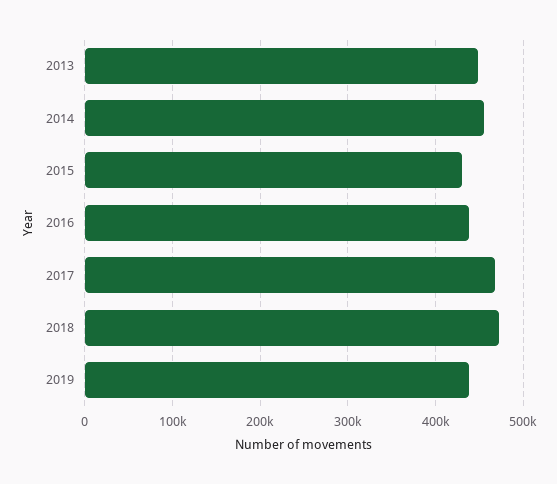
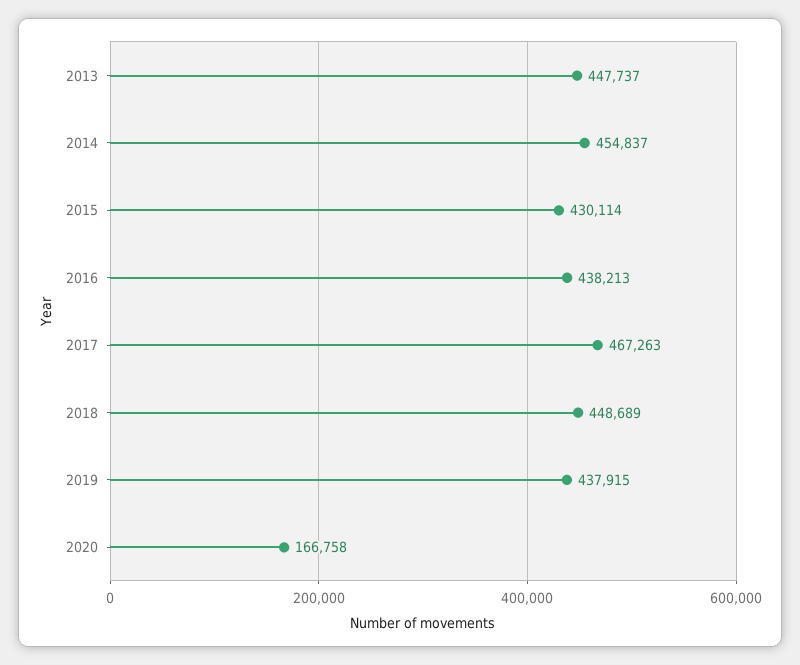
2018: 470000 -> 448689
2020: none -> 166758

